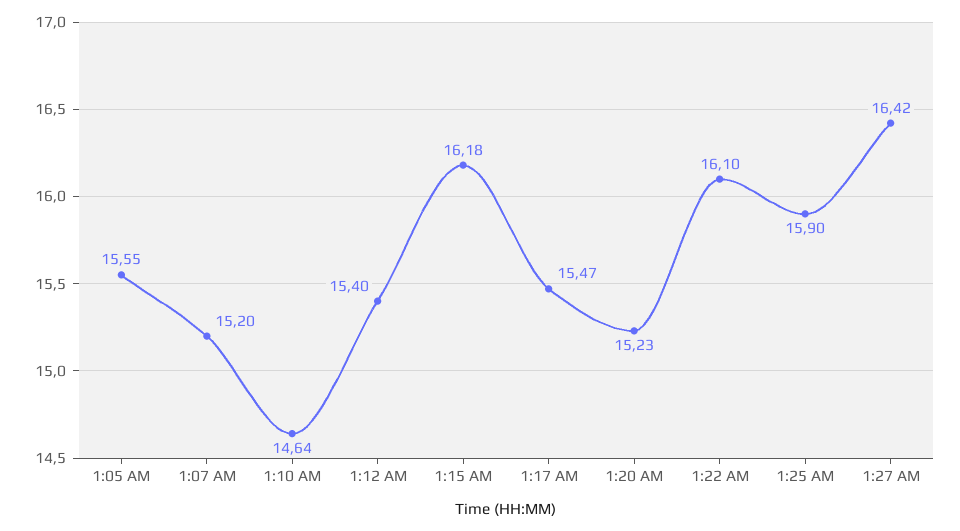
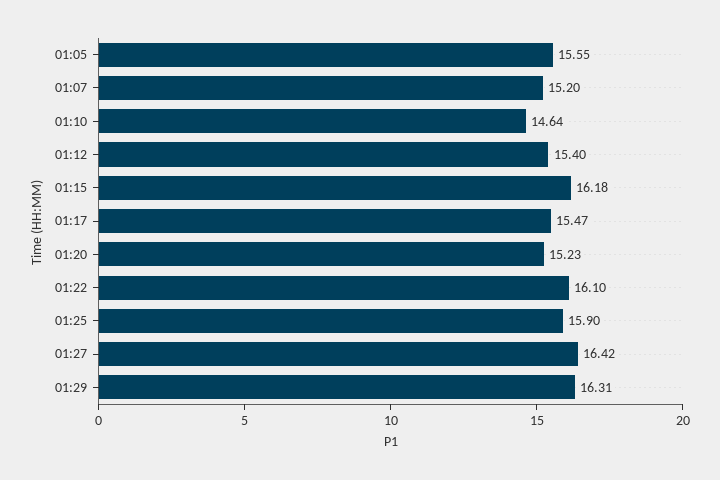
01:29: none -> 16.31

